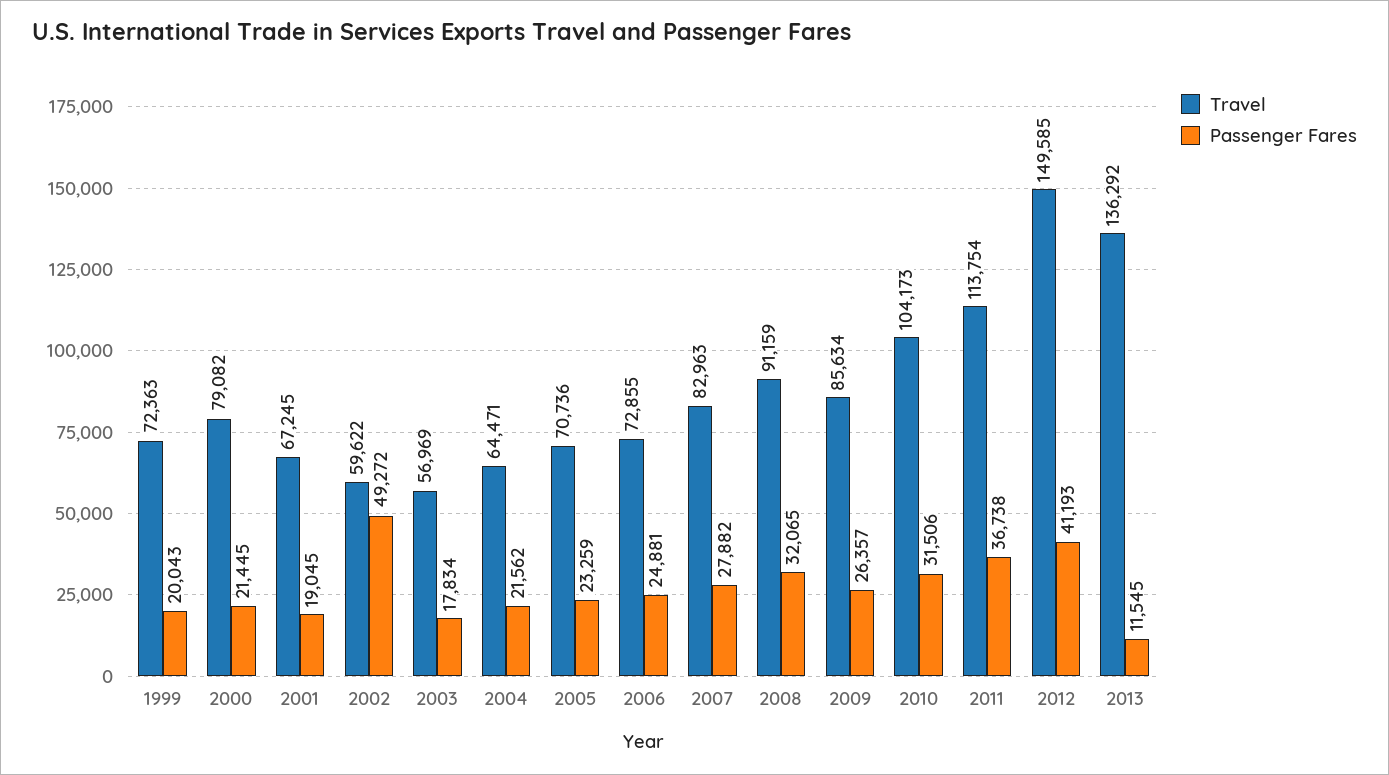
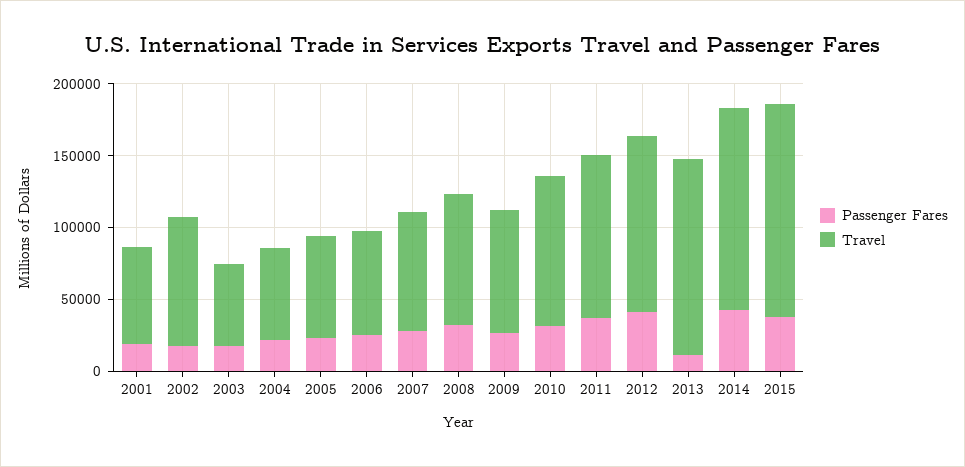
Travel, 1999: 72363 -> none
Passenger Fares, 1999: 20043 -> none
Travel, 2000: 79082 -> none
Passenger Fares, 2000: 21445 -> none
Travel, 2002: 59622 -> 90000
Passenger Fares, 2002: 49272 -> 20000
Travel, 2012: 149585 -> 120000
Passenger Fares, 2014: none -> 40000
Travel, 2014: none -> 140000
Passenger Fares, 2015: none -> 40000
Travel, 2015: none -> 150000

